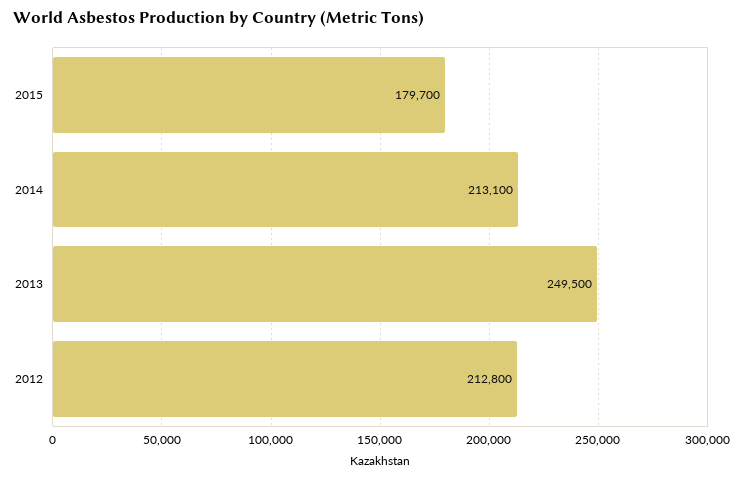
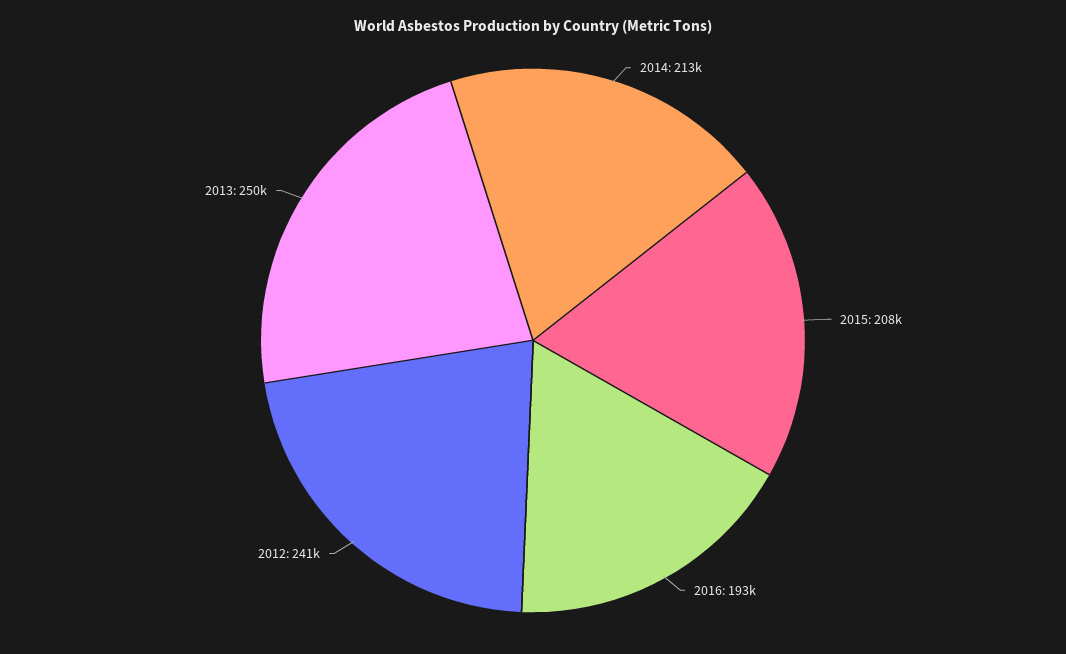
2015: 179700 -> 208000
2012: 212800 -> 241000
2016: none -> 193000

